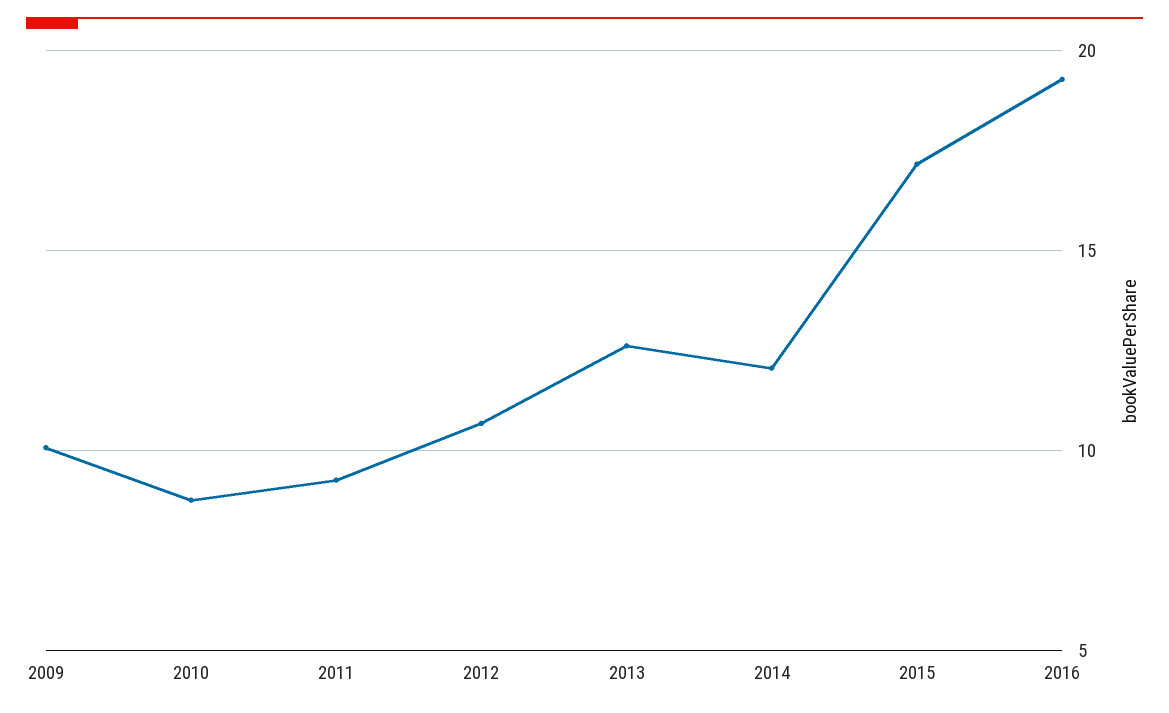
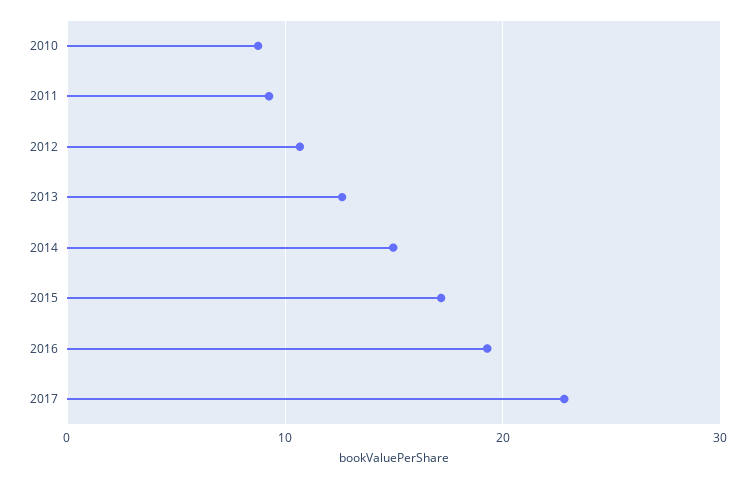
2009: 10 -> none
2014: 12 -> 15
2017: none -> 23

